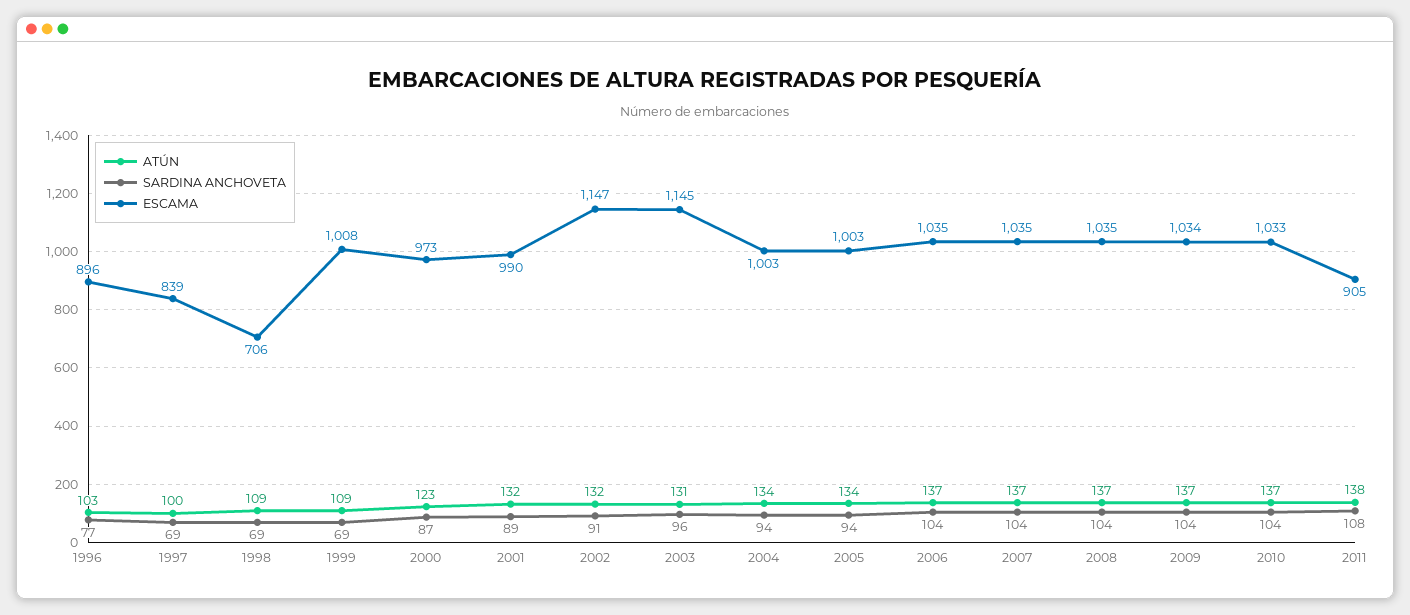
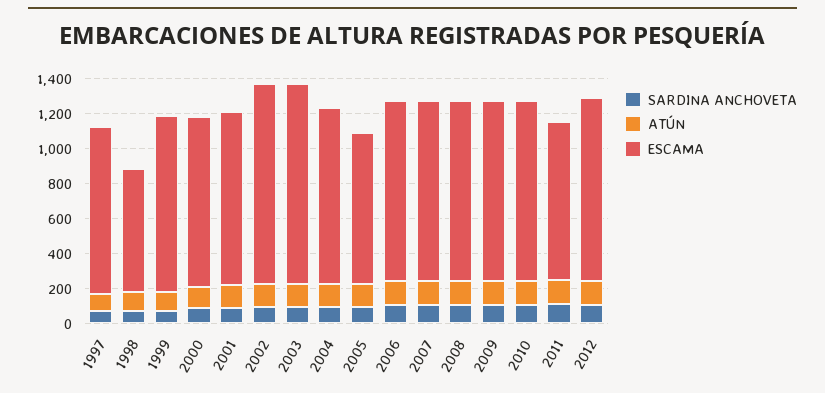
ATÚN, 1996: 103 -> none
SARDINA ANCHOVETA, 1996: 77 -> none
ESCAMA, 1996: 896 -> none
ESCAMA, 1997: 839 -> 950
ESCAMA, 2005: 1003 -> 850
SARDINA ANCHOVETA, 2012: none -> 100
ATÚN, 2012: none -> 150
ESCAMA, 2012: none -> 1050

